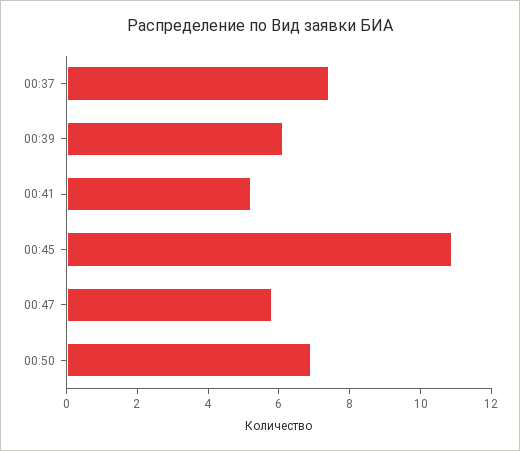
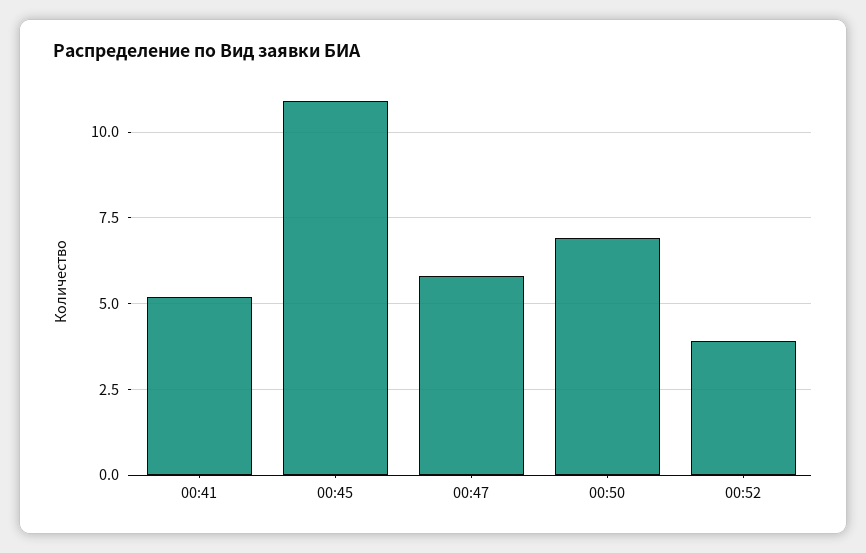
00:37: 7.5 -> none
00:39: 6 -> none
00:52: none -> 4

